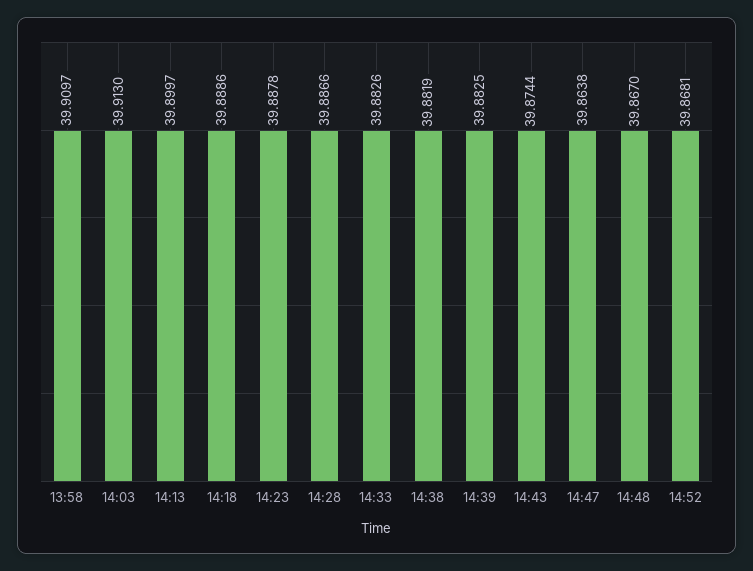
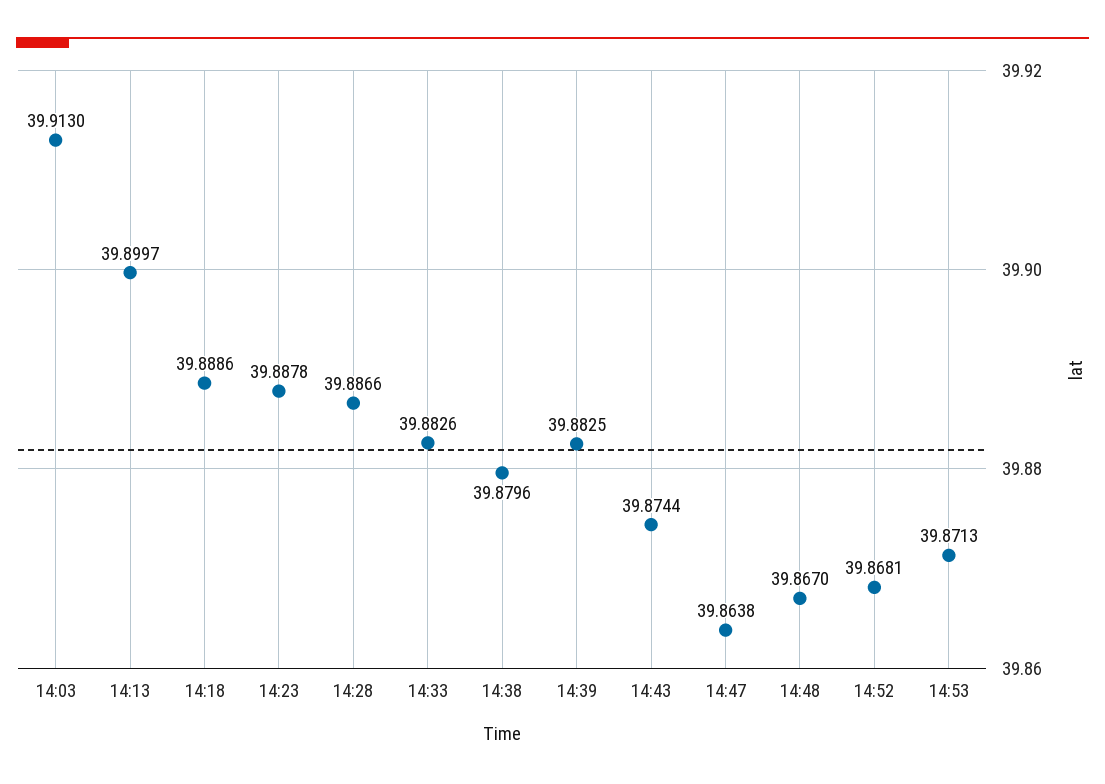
13:58: 39.9097 -> none
14:38: 39.8819 -> 39.8796
14:53: none -> 39.8713

